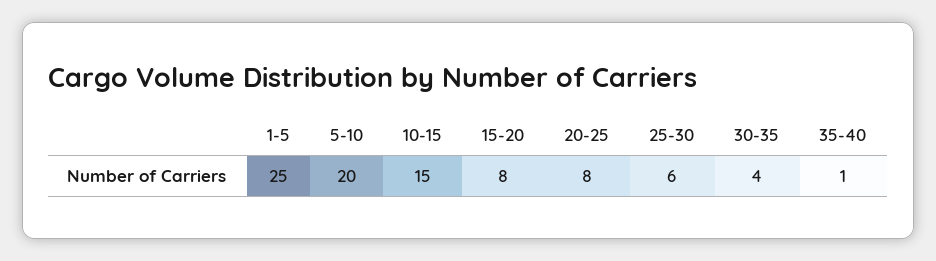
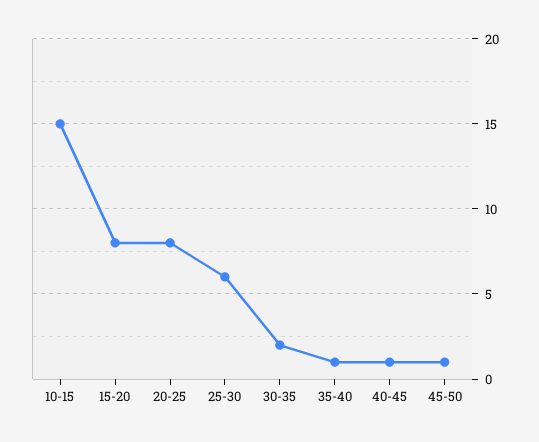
1-5: 25 -> none
5-10: 20 -> none
30-35: 4 -> 2
40-45: none -> 1
45-50: none -> 1

